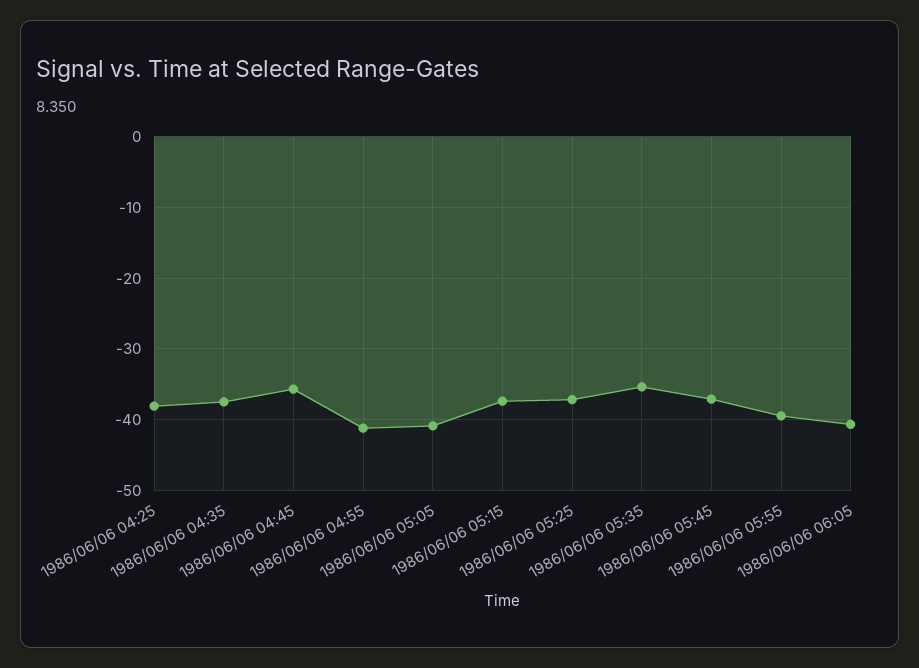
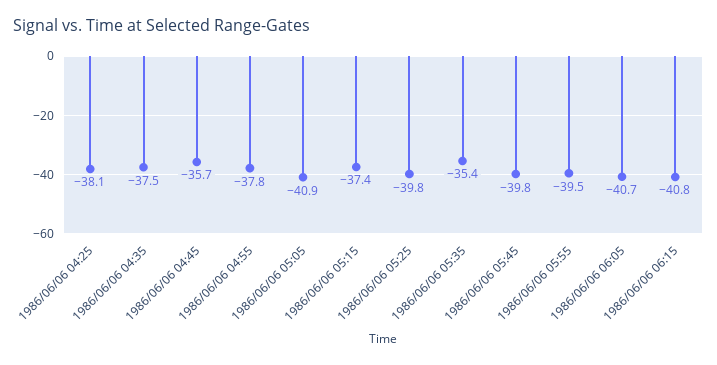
1986/06/06 04:55: -41 -> -37.8
1986/06/06 05:25: -37 -> -39.8
1986/06/06 05:45: -37 -> -39.8
1986/06/06 06:15: none -> -40.8

